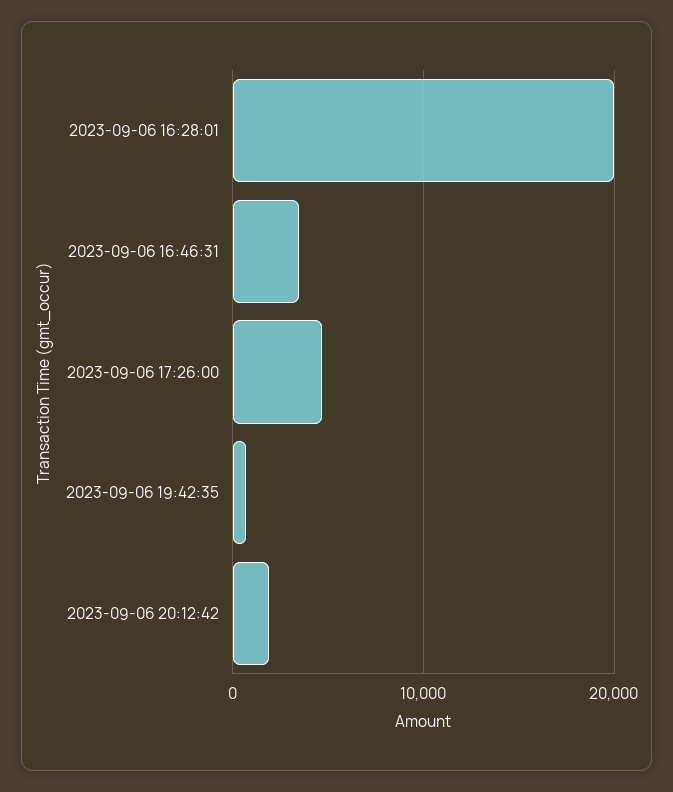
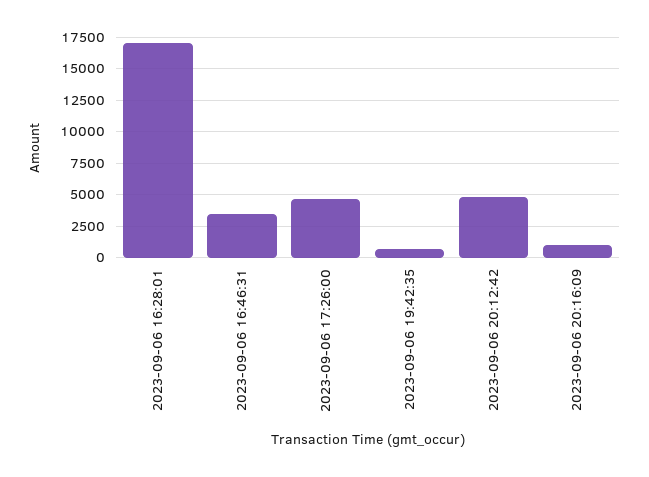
2023-09-06 16:28:01: 20000 -> 17000
2023-09-06 20:12:42: 2000 -> 5000
2023-09-06 20:16:09: none -> 1000

